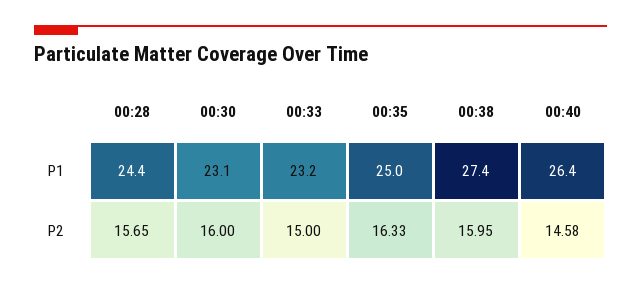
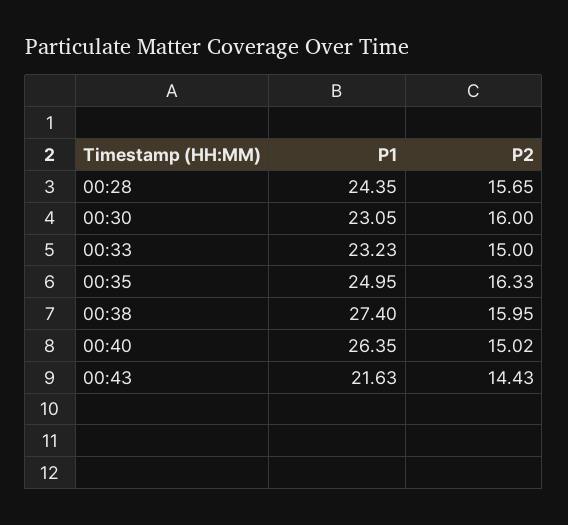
00:40, P2: 14.58 -> 15.02
00:43, P1: none -> 21.63
00:43, P2: none -> 14.43

